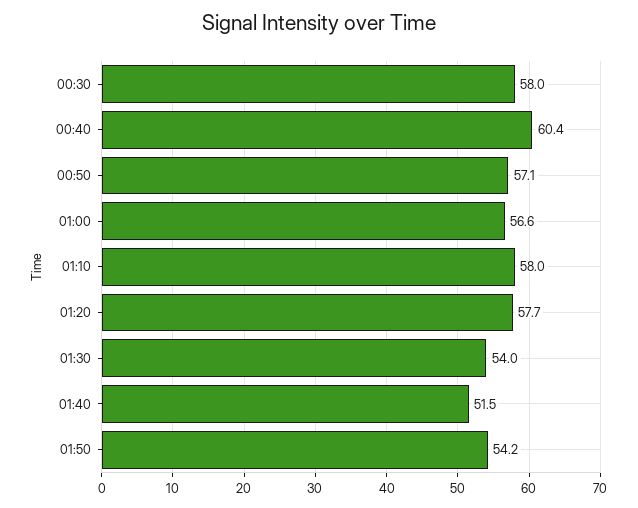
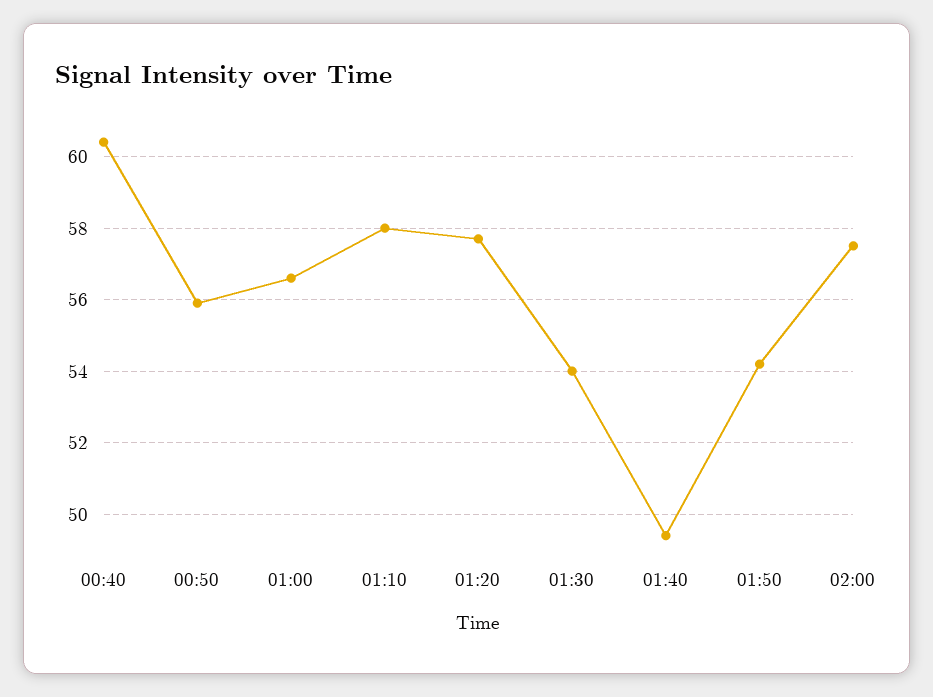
00:30: 58 -> none
00:50: 57.1 -> 56
01:40: 51.5 -> 49.5
02:00: none -> 57.5

